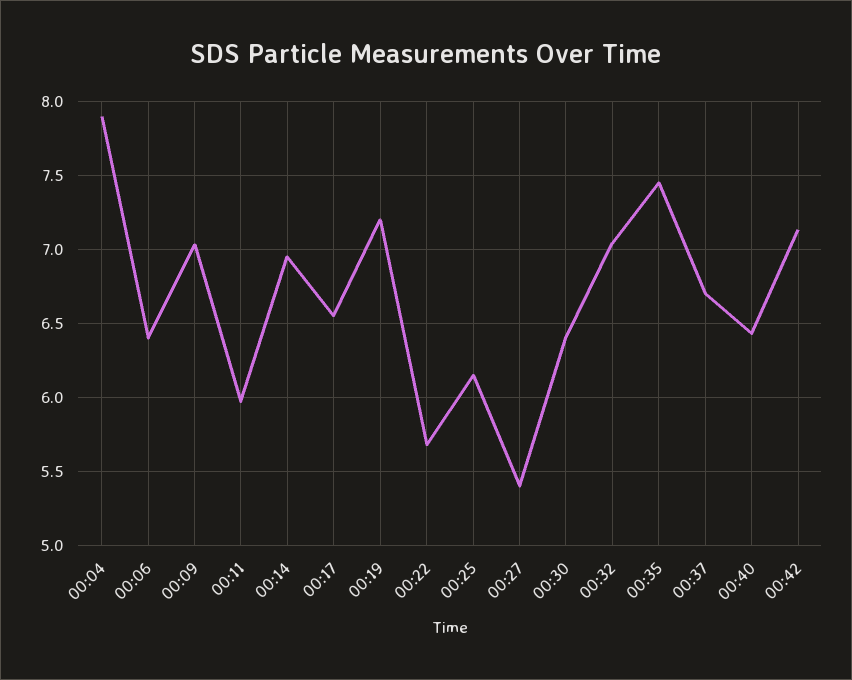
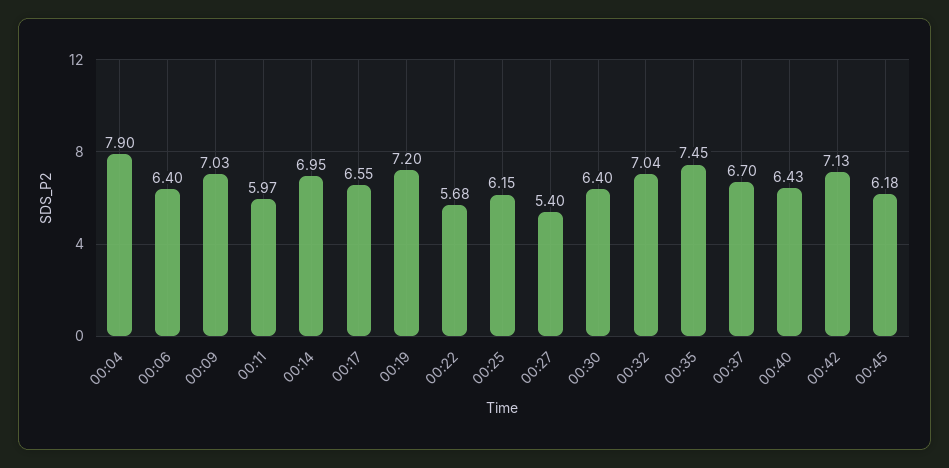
00:45: none -> 6.18

